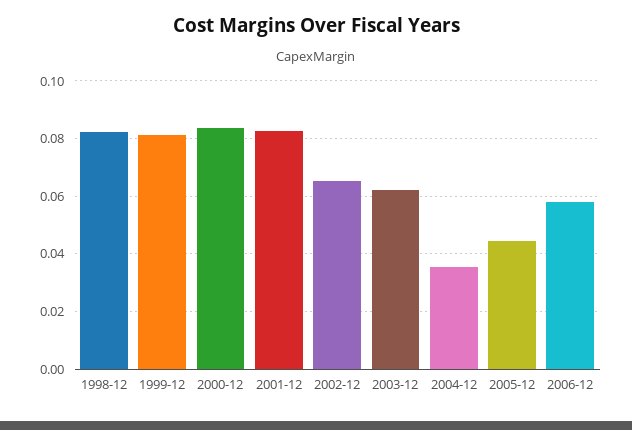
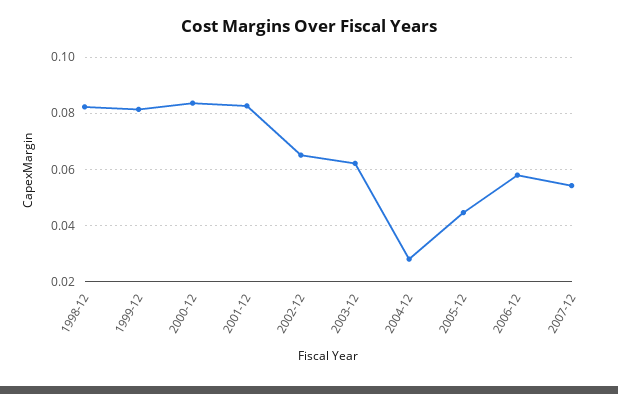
2004-12: 0.035 -> 0.0275
2007-12: none -> 0.055

